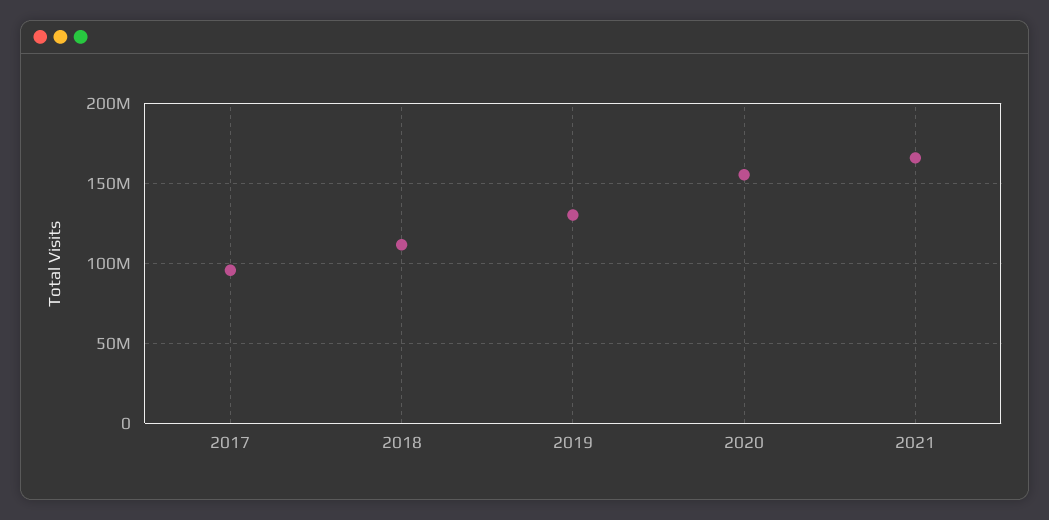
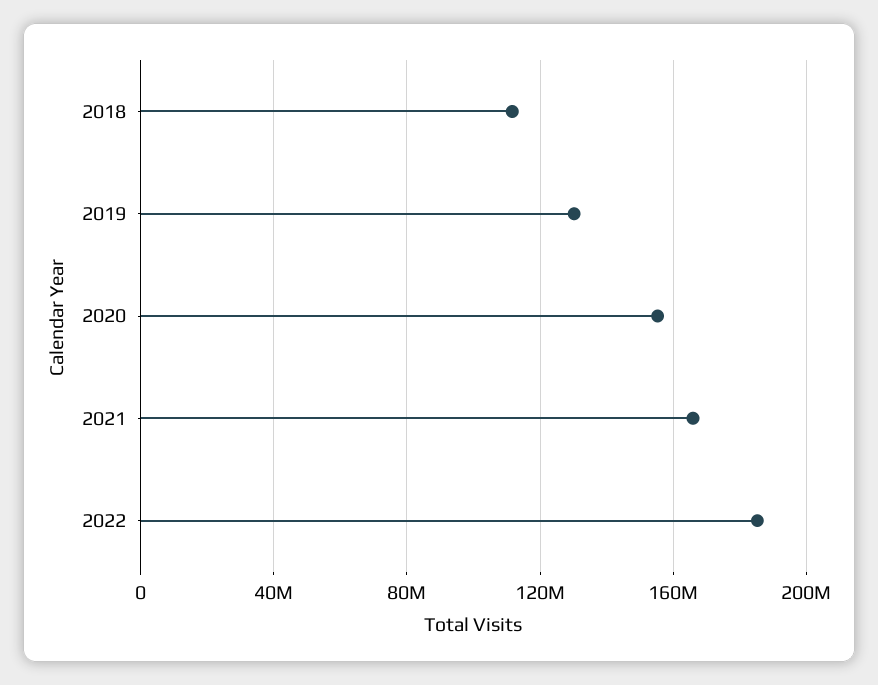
2017: 95000000 -> none
2022: none -> 185000000

